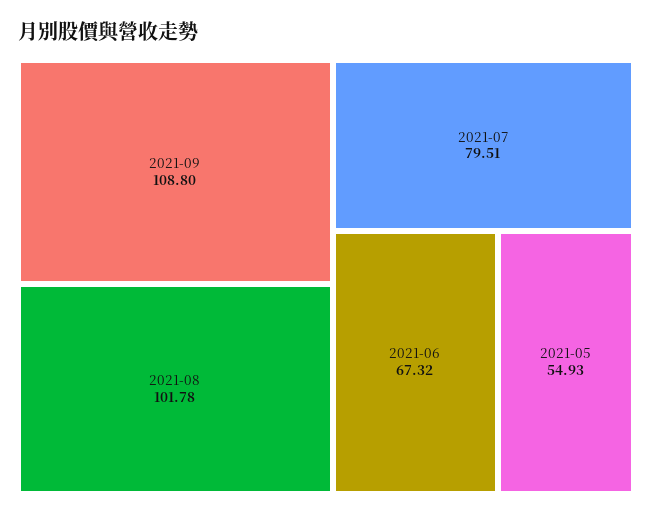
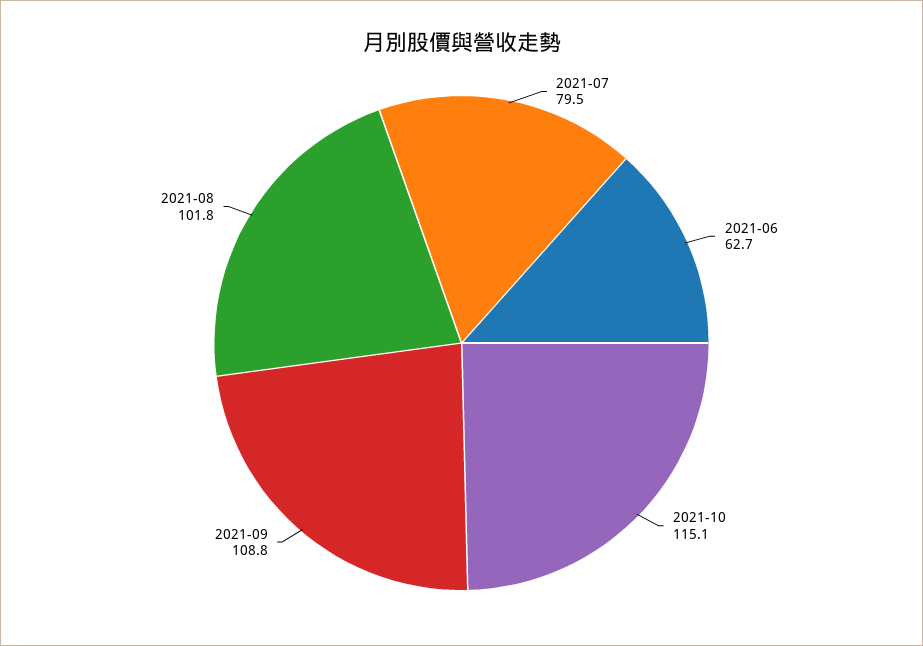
2021-06: 67.32 -> 62.7
2021-05: 54.93 -> none
2021-10: none -> 115.1

